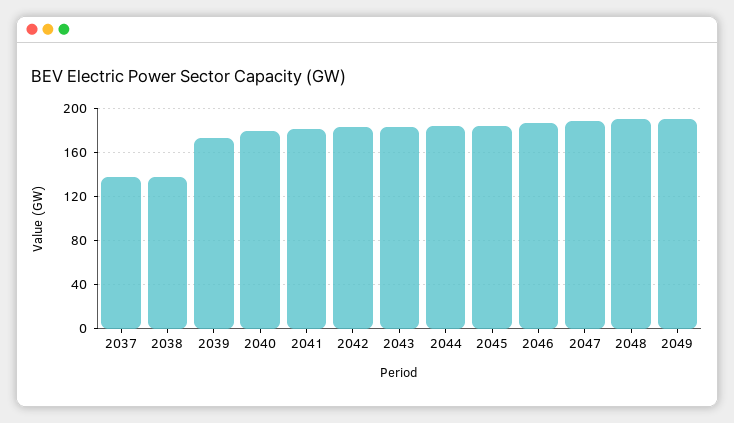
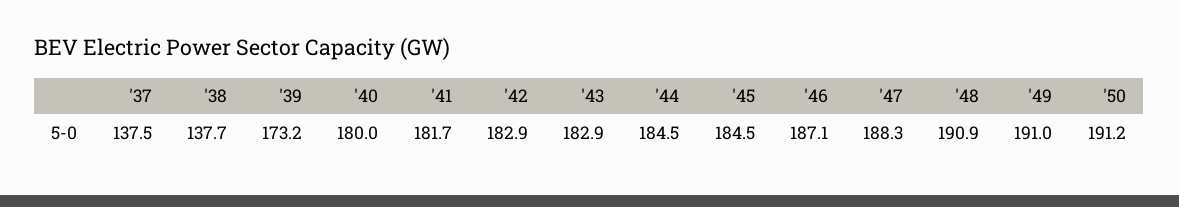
'50: none -> 191.2

